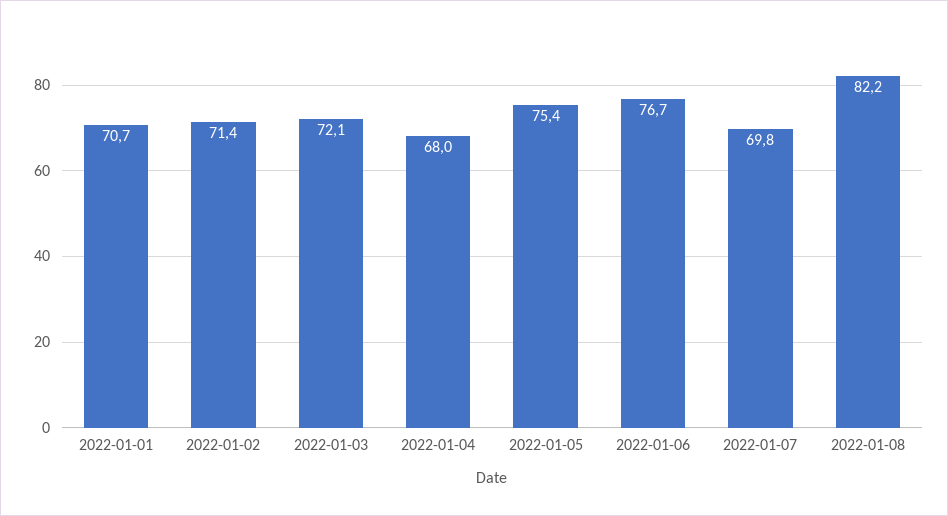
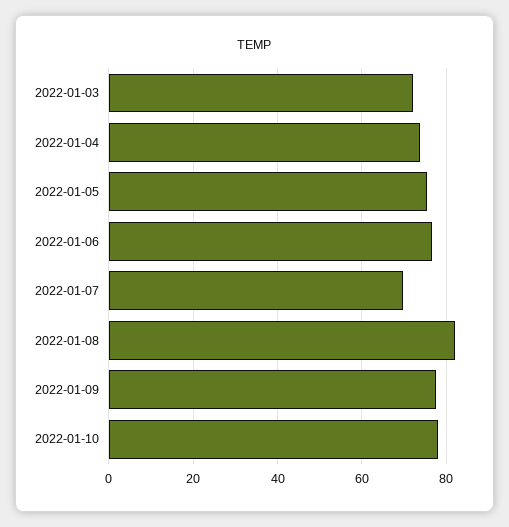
2022-01-01: 70.7 -> none
2022-01-02: 71.4 -> none
2022-01-04: 68 -> 74
2022-01-09: none -> 78
2022-01-10: none -> 78

